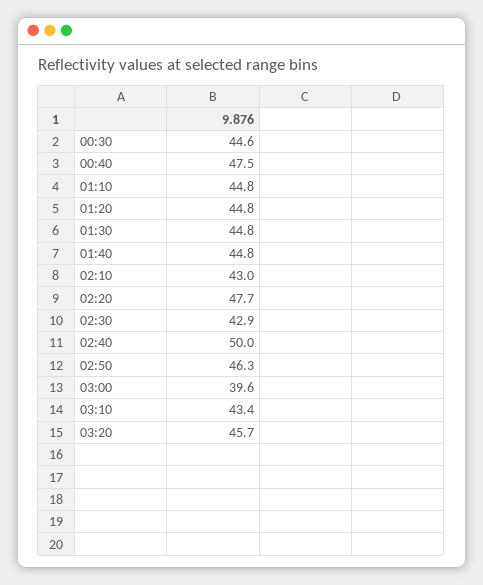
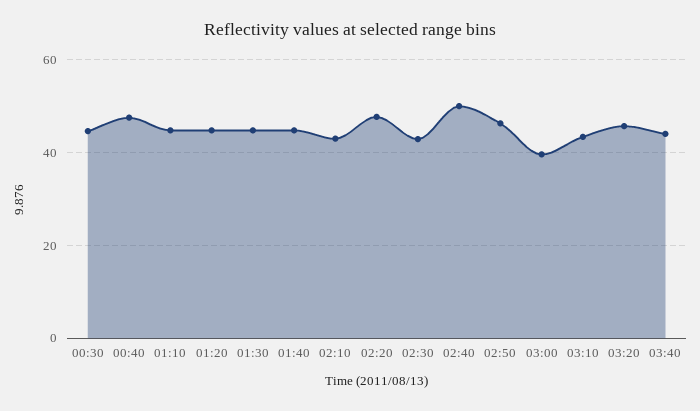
03:40: none -> 44

